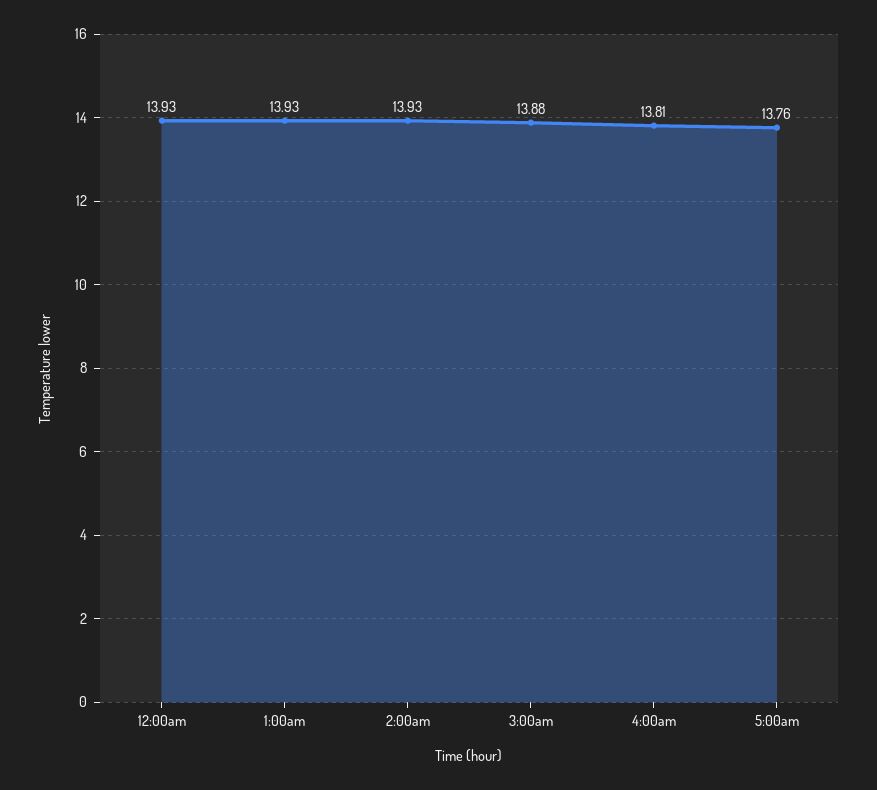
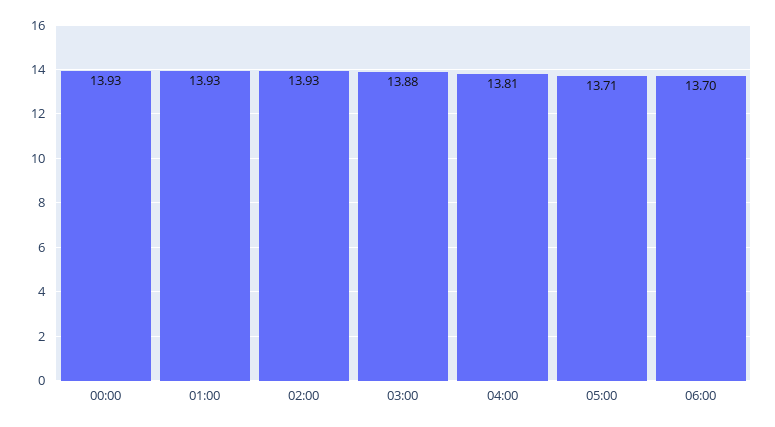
5:00am: 13.76 -> 13.71
06:00: none -> 13.7

